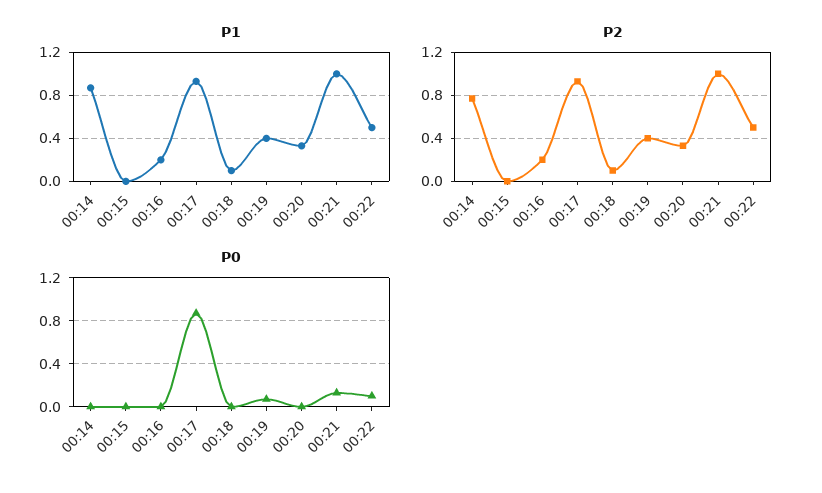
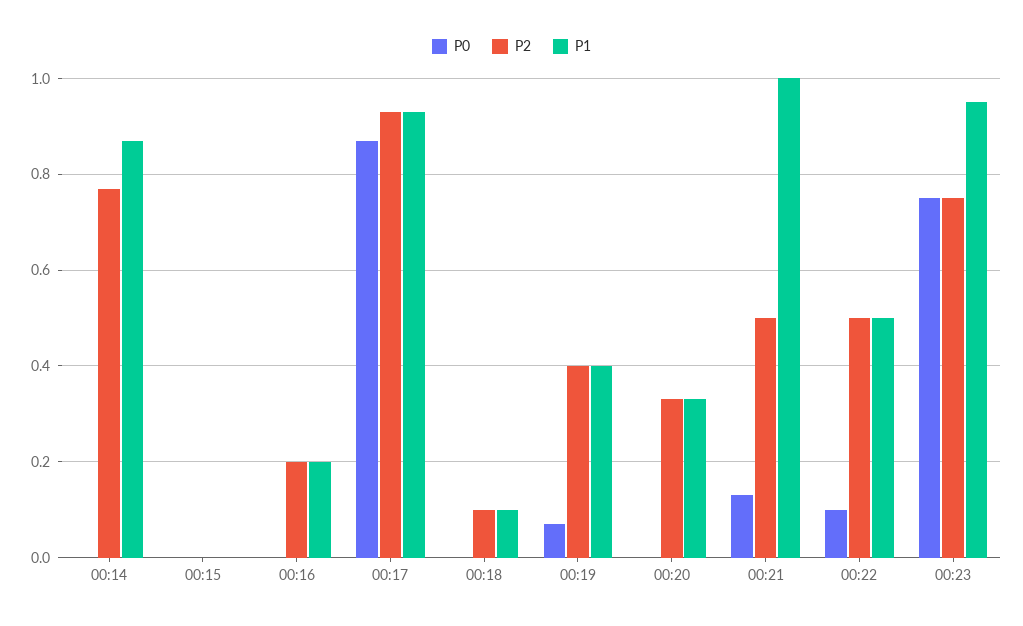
P2, 00:21: 1 -> 0.5
P0, 00:23: none -> 0.75
P2, 00:23: none -> 0.75
P1, 00:23: none -> 0.95

